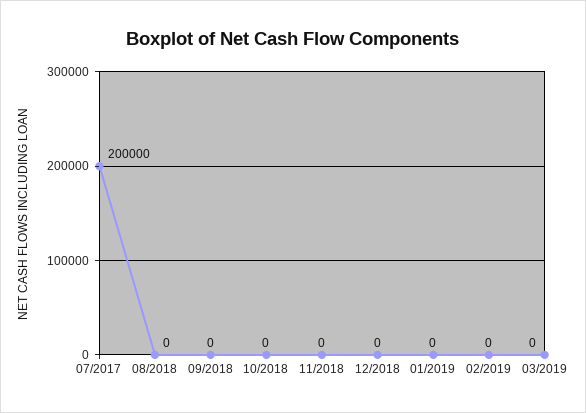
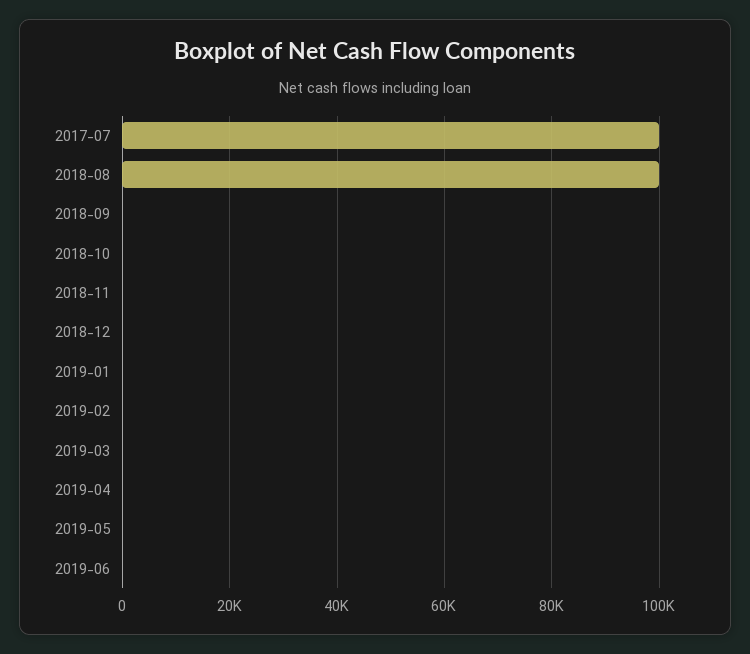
07/2017: 200000 -> 100000
08/2018: 0 -> 100000
2019-04: none -> 0
2019-05: none -> 0
2019-06: none -> 0

